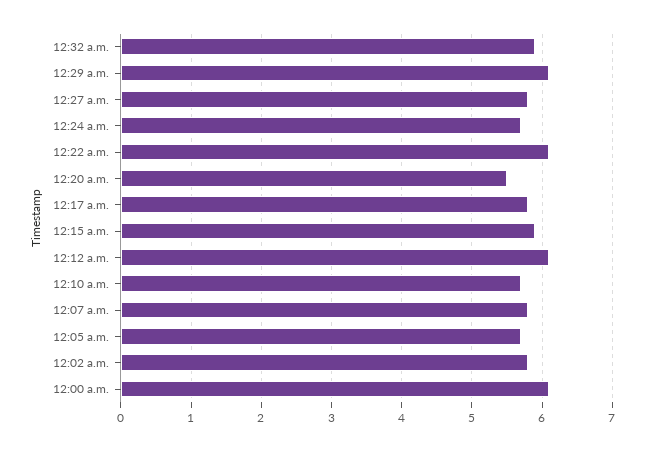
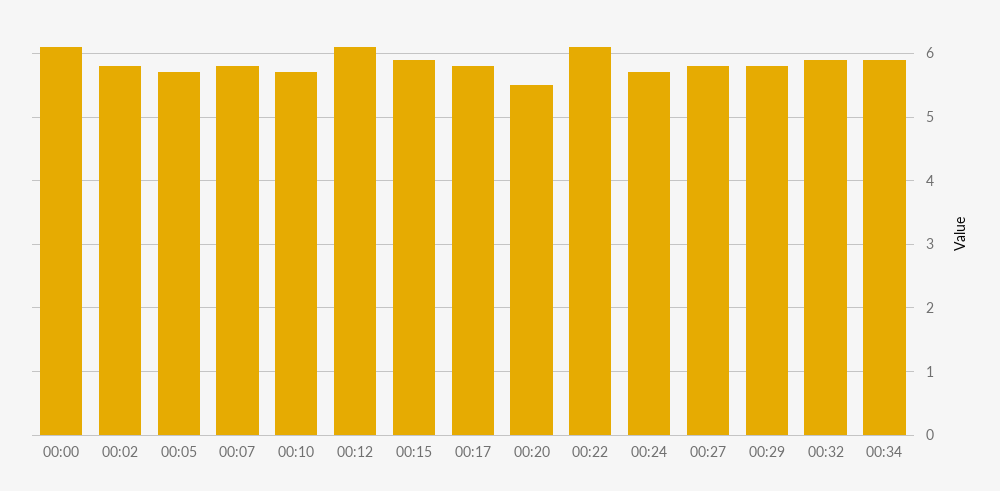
12:29 a.m.: 6.1 -> 5.8
00:34: none -> 5.9

